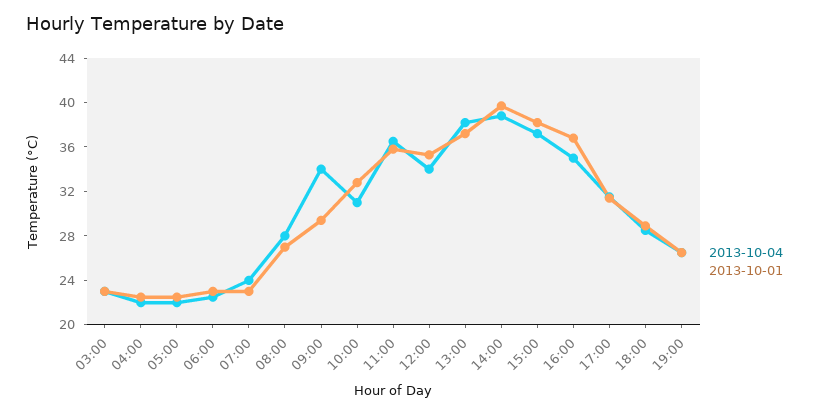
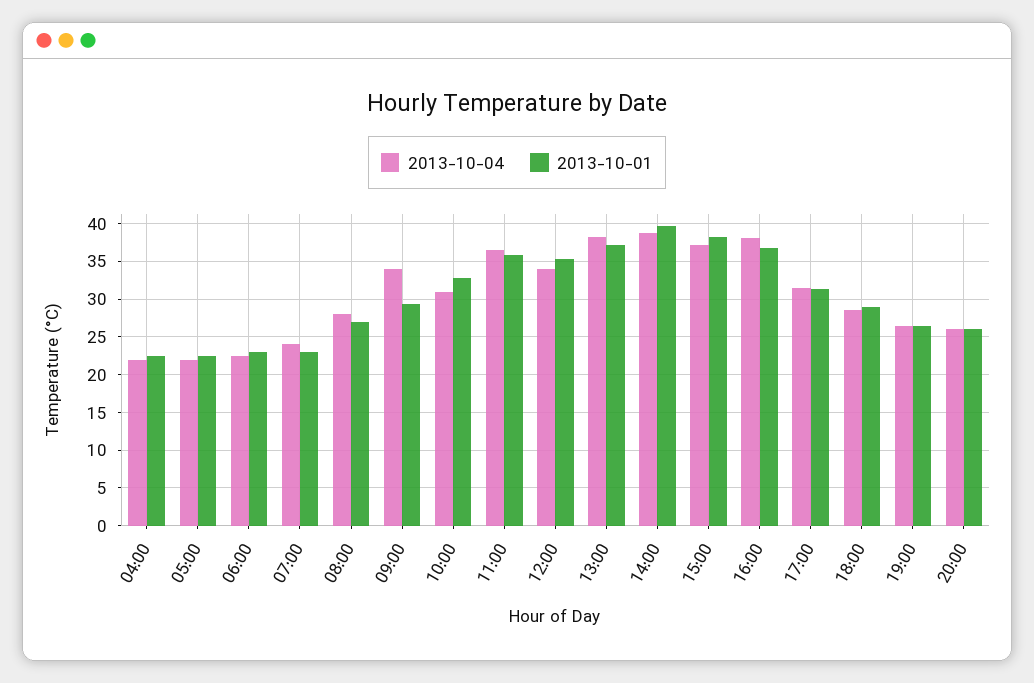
2013-10-04, 03:00: 23 -> none
2013-10-01, 03:00: 23 -> none
2013-10-04, 16:00: 35 -> 38
2013-10-04, 20:00: none -> 26
2013-10-01, 20:00: none -> 26

